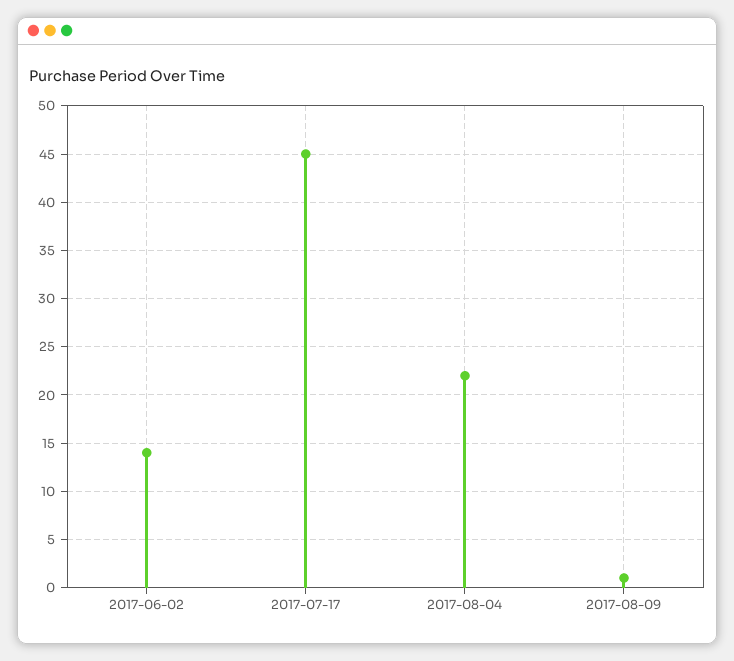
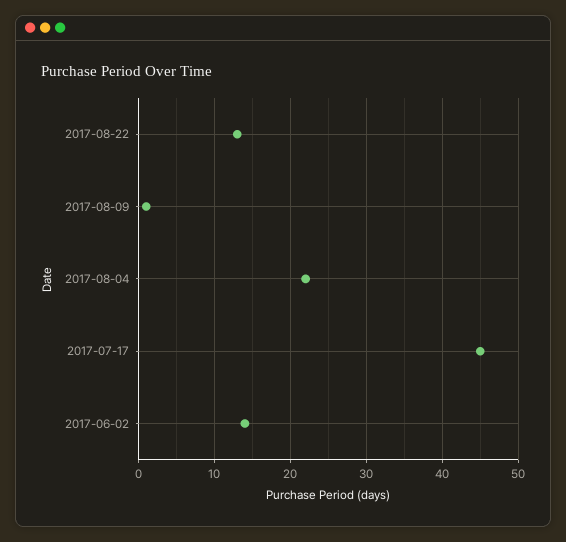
2017-08-22: none -> 13

